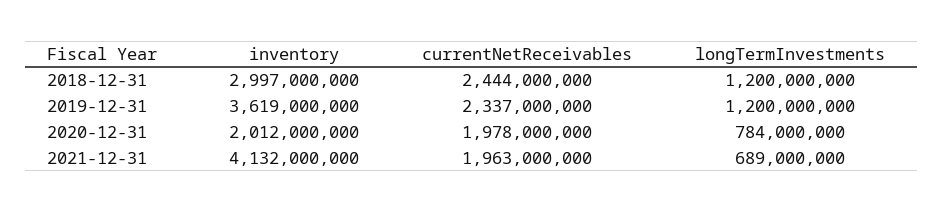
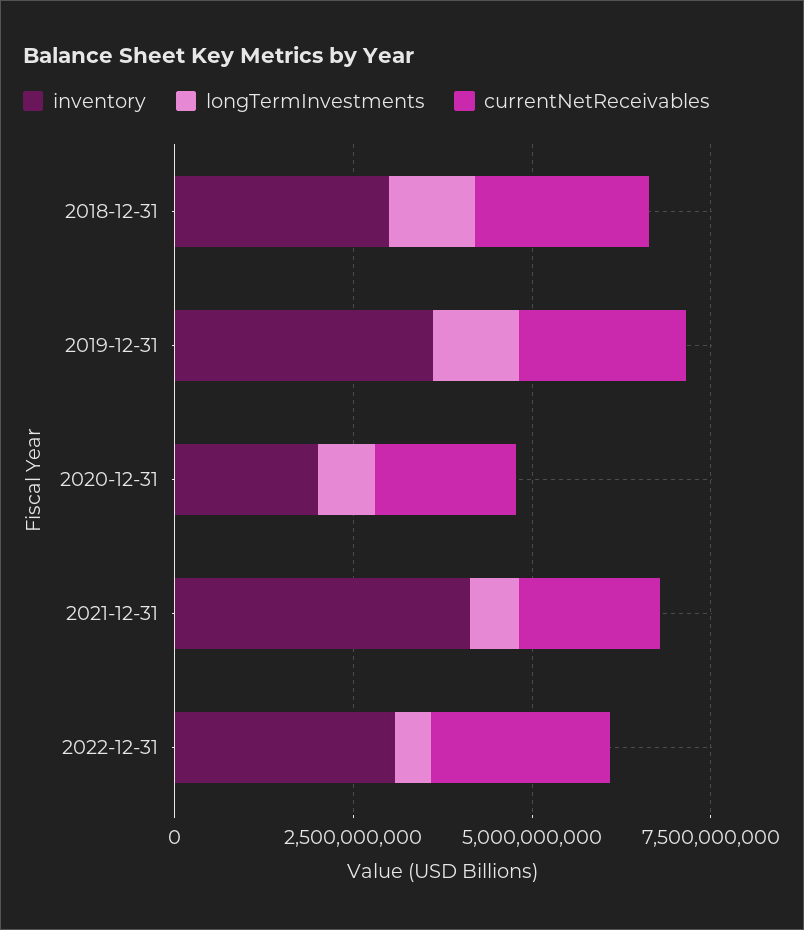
inventory, 2022-12-31: none -> 3000000000
longTermInvestments, 2022-12-31: none -> 500000000
currentNetReceivables, 2022-12-31: none -> 2500000000

